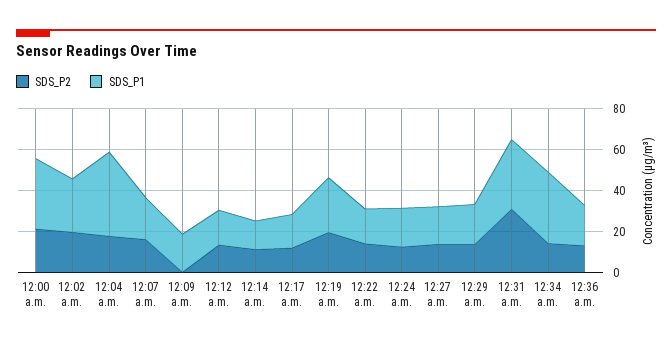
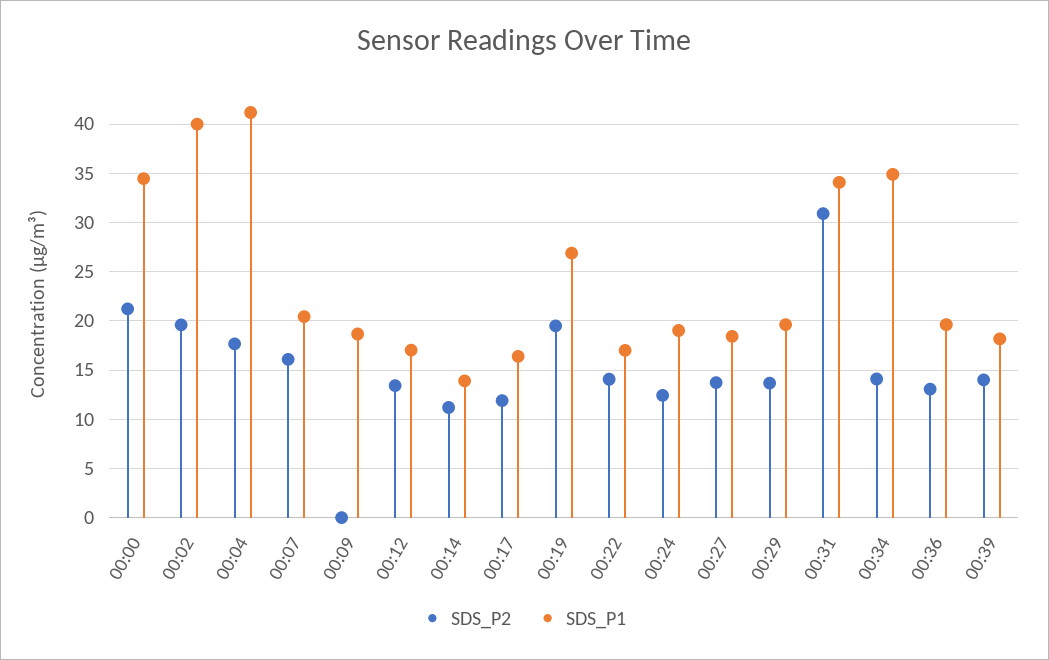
SDS_P1, 12:02 a.m.: 25 -> 40
SDS_P2, 00:39: none -> 14
SDS_P1, 00:39: none -> 18

